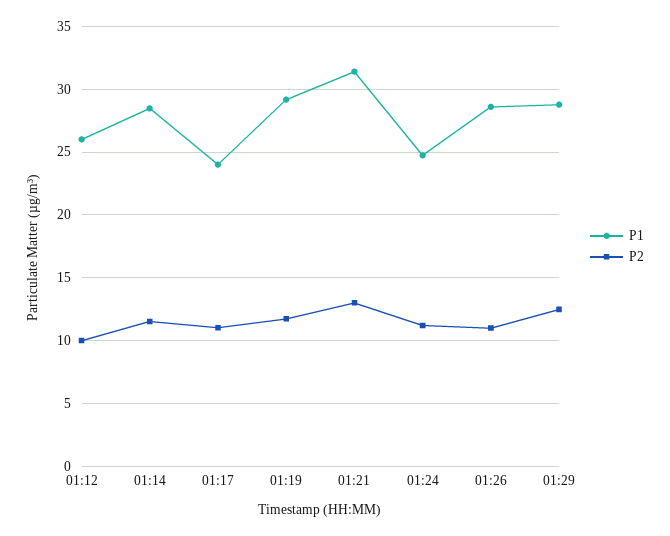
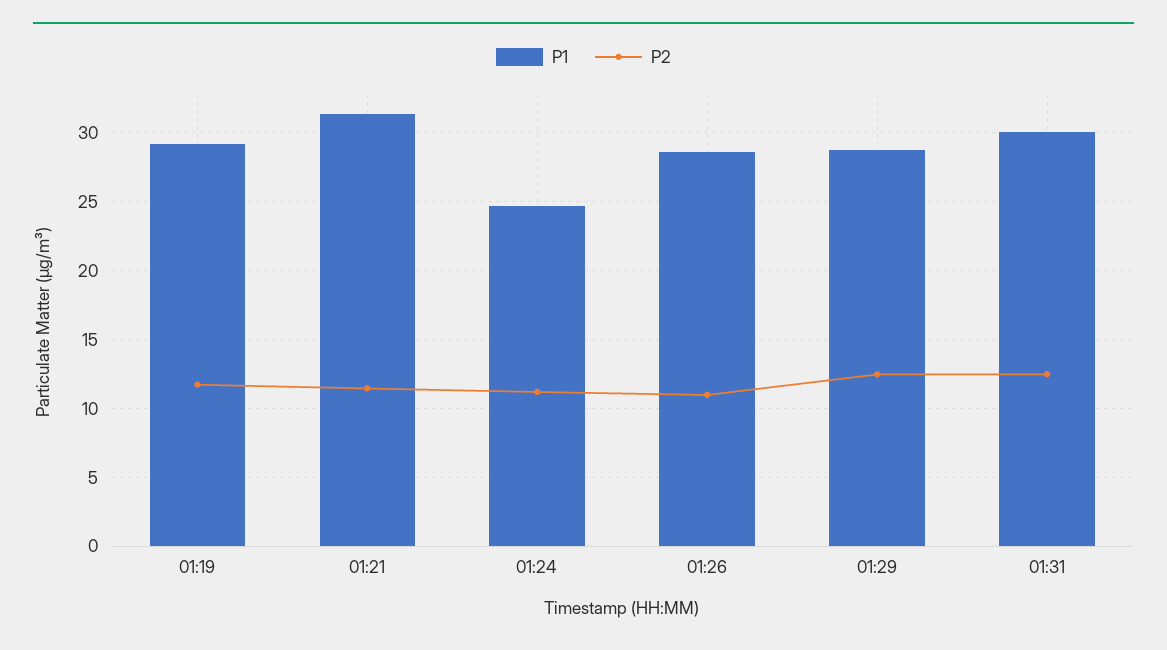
P1, 01:12: 26 -> none
P2, 01:12: 10 -> none
P1, 01:14: 28.5 -> none
P2, 01:14: 11.5 -> none
P1, 01:17: 24 -> none
P2, 01:17: 11 -> none
P2, 01:21: 13 -> 11.5
P1, 01:31: none -> 30
P2, 01:31: none -> 12.5

